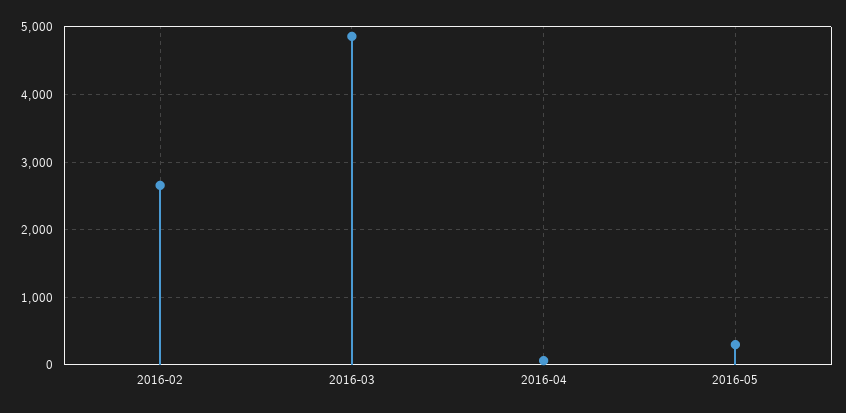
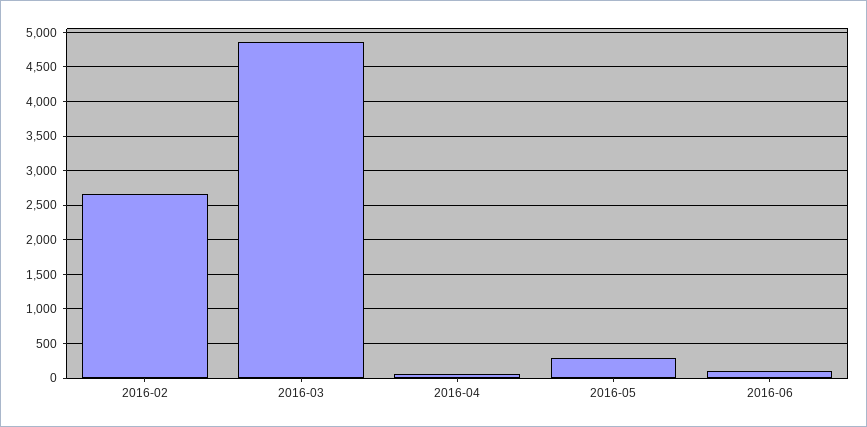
2016-06: none -> 100

